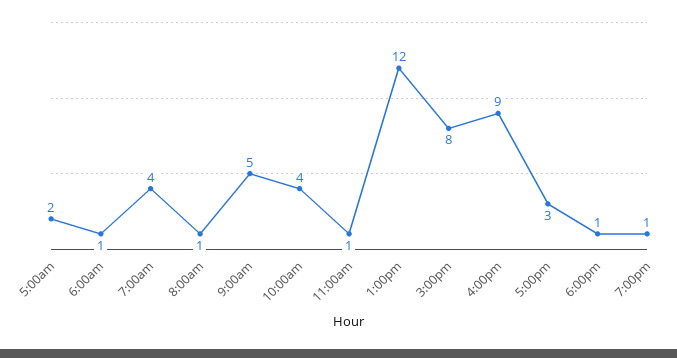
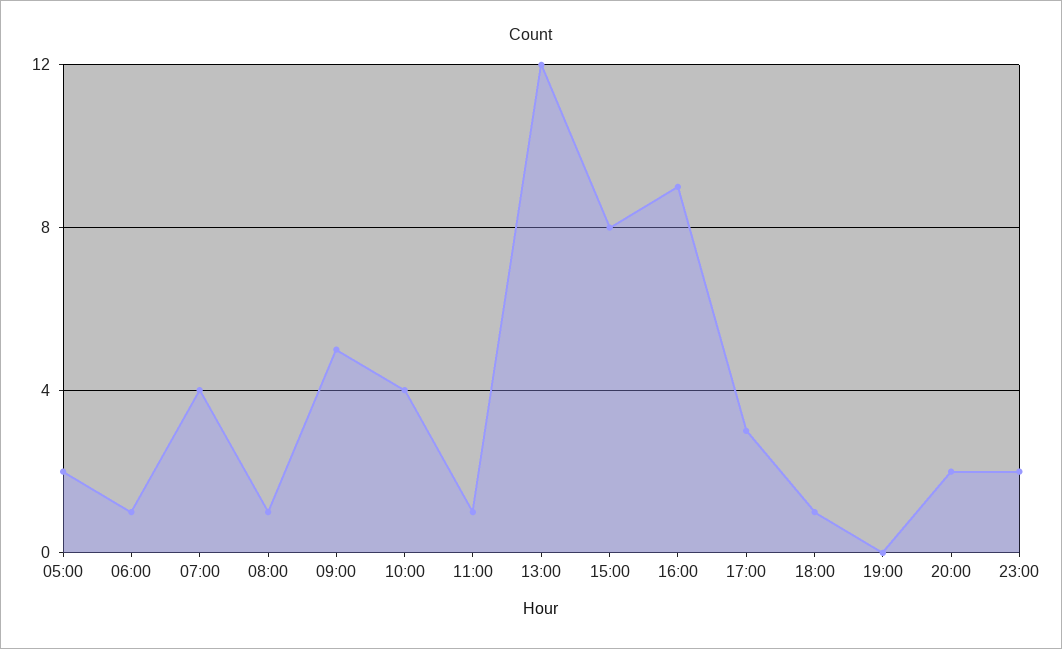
7:00pm: 1 -> 0
20:00: none -> 2
23:00: none -> 2

